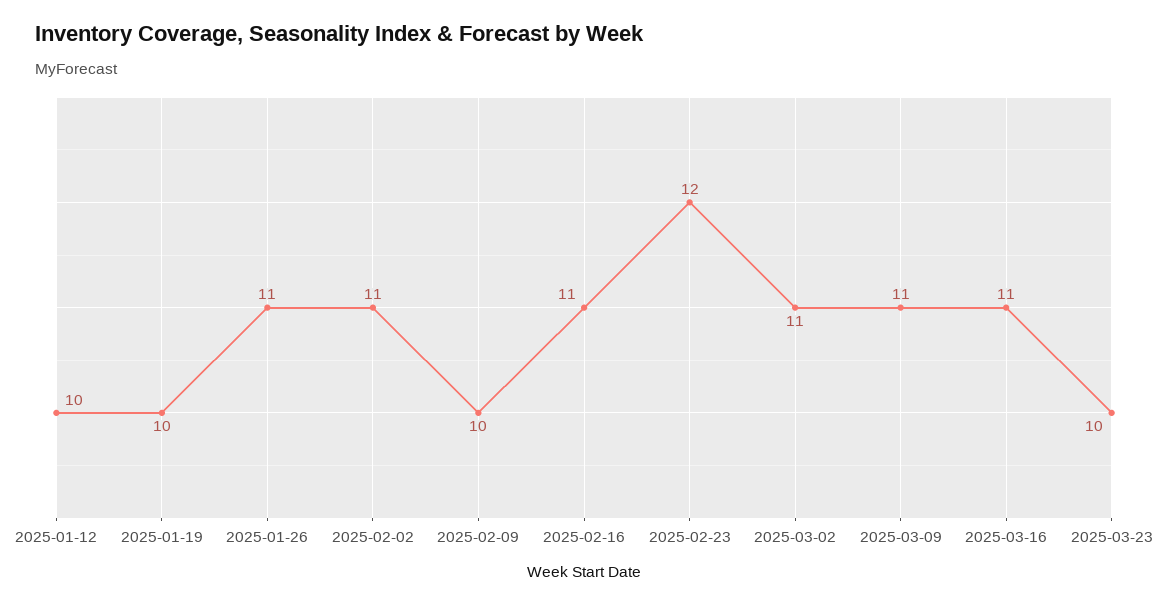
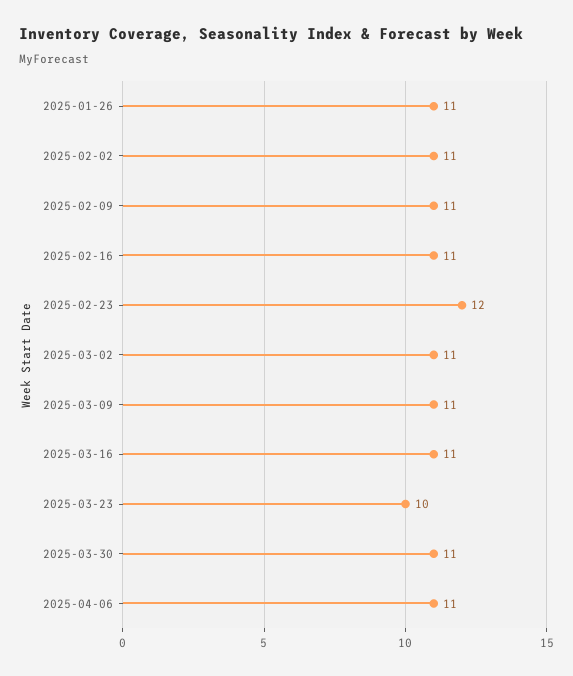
2025-01-12: 10 -> none
2025-01-19: 10 -> none
2025-02-09: 10 -> 11
2025-03-30: none -> 11
2025-04-06: none -> 11

